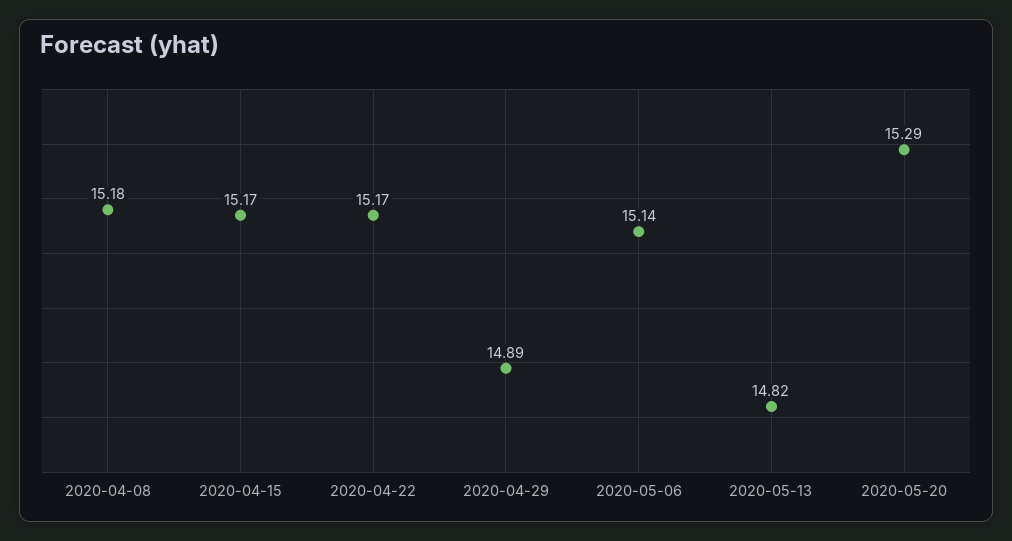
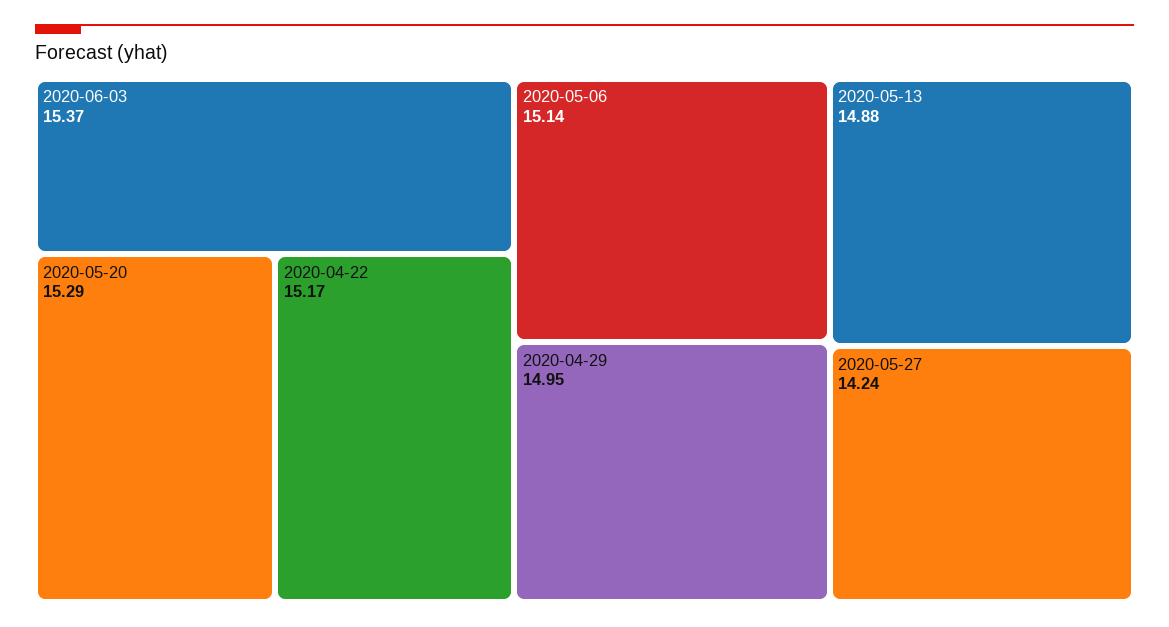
2020-04-08: 15.18 -> none
2020-04-15: 15.17 -> none
2020-04-29: 14.89 -> 14.95
2020-05-13: 14.82 -> 14.88
2020-06-03: none -> 15.37
2020-05-27: none -> 14.24

